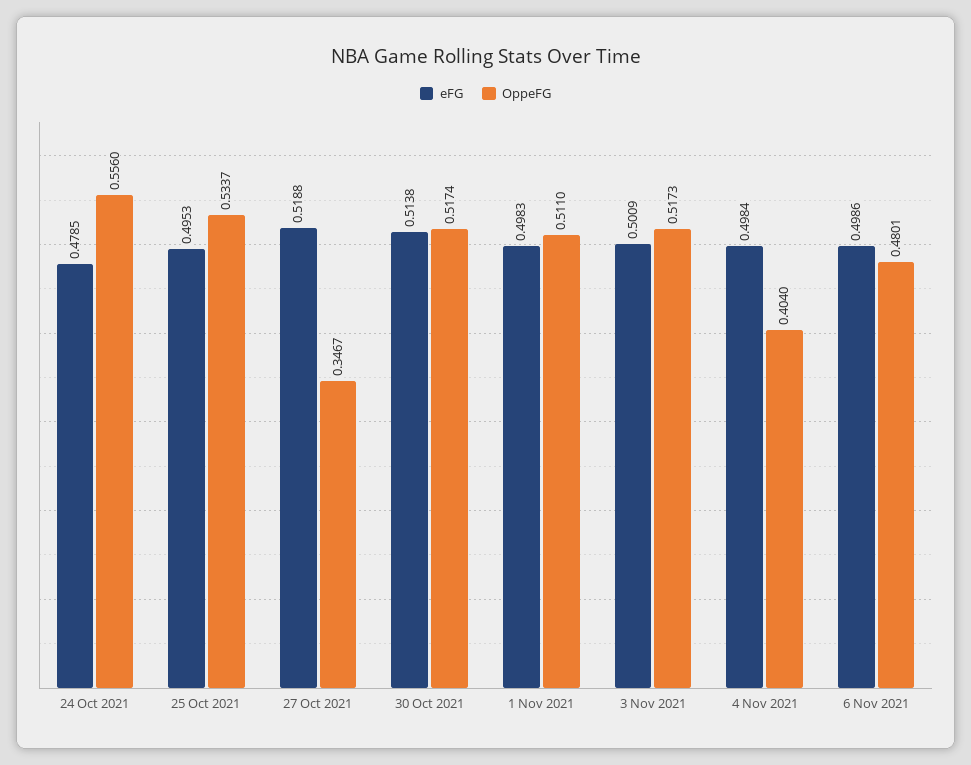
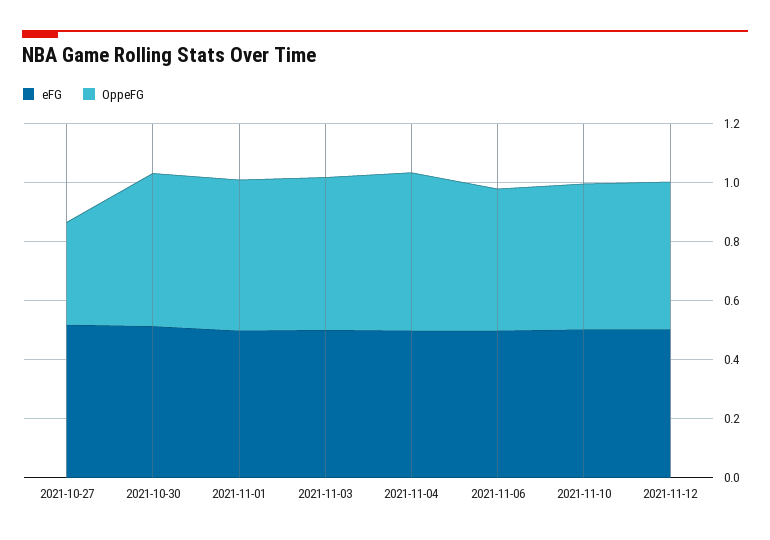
eFG, 24 Oct 2021: 0.4785 -> none
OppeFG, 24 Oct 2021: 0.556 -> none
eFG, 25 Oct 2021: 0.4953 -> none
OppeFG, 25 Oct 2021: 0.5337 -> none
OppeFG, 4 Nov 2021: 0.404 -> 0.55
eFG, 2021-11-10: none -> 0.5
OppeFG, 2021-11-10: none -> 0.5
eFG, 2021-11-12: none -> 0.5
OppeFG, 2021-11-12: none -> 0.5

